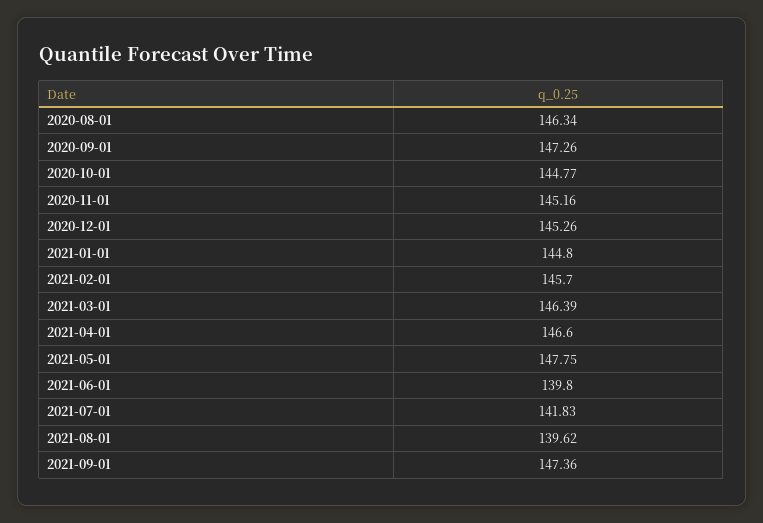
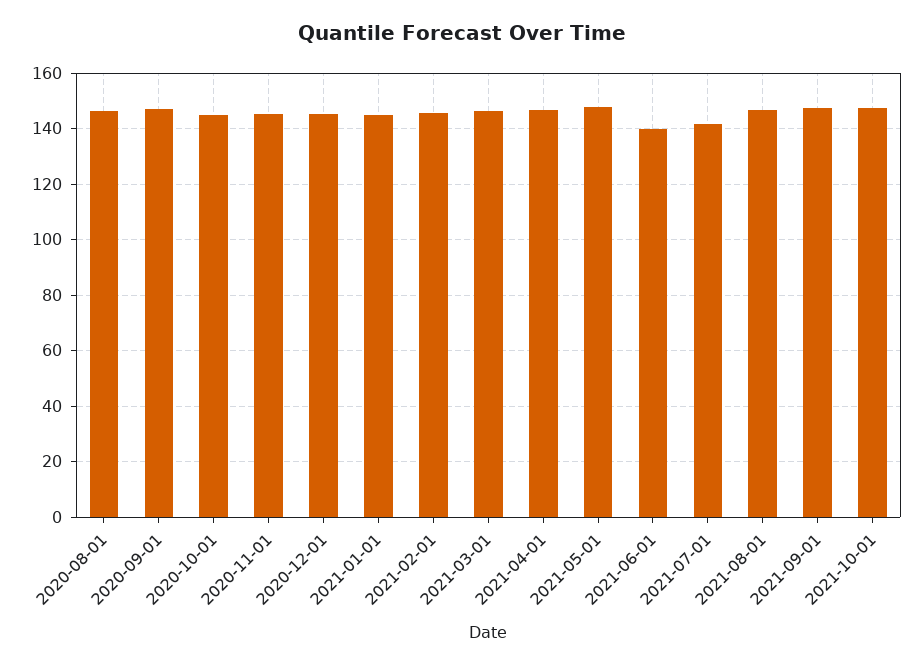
2021-08-01: 139.62 -> 147.5
2021-10-01: none -> 147.5

